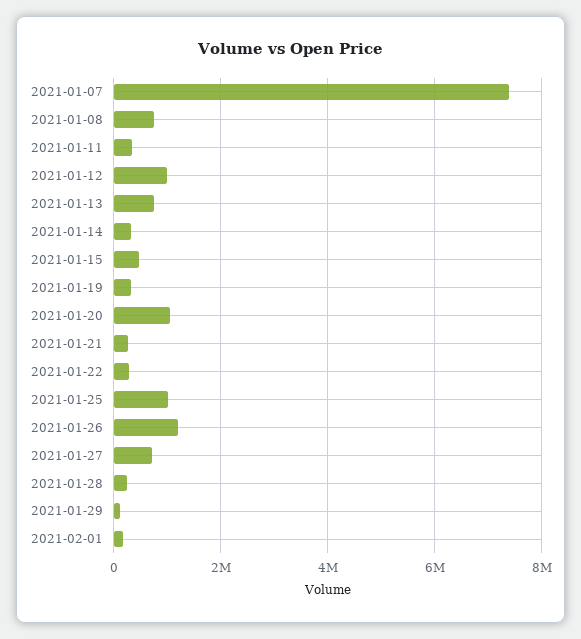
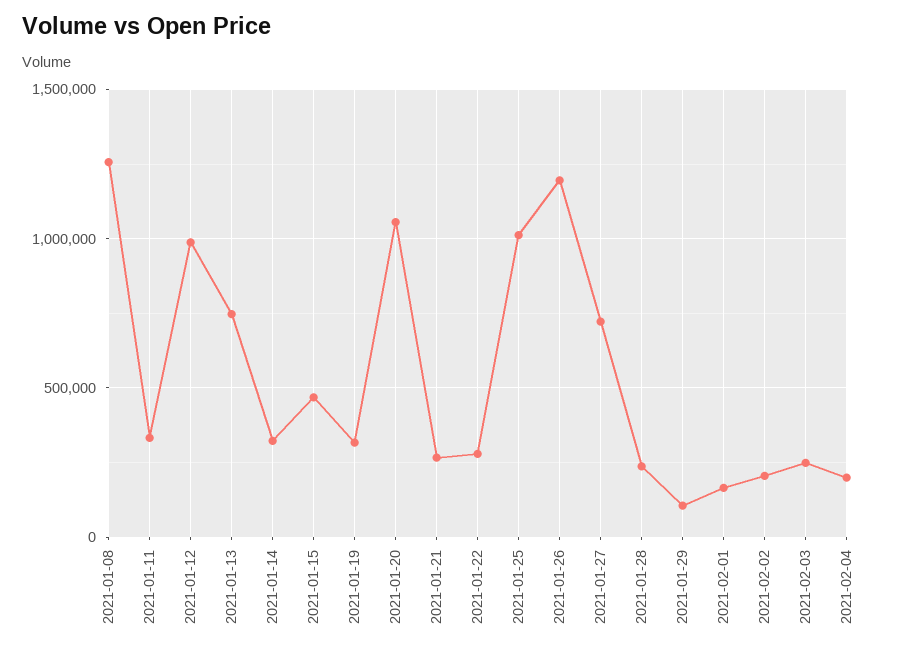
2021-01-07: 7400000 -> none
2021-01-08: 800000 -> 1250000
2021-02-02: none -> 200000
2021-02-03: none -> 250000
2021-02-04: none -> 200000

